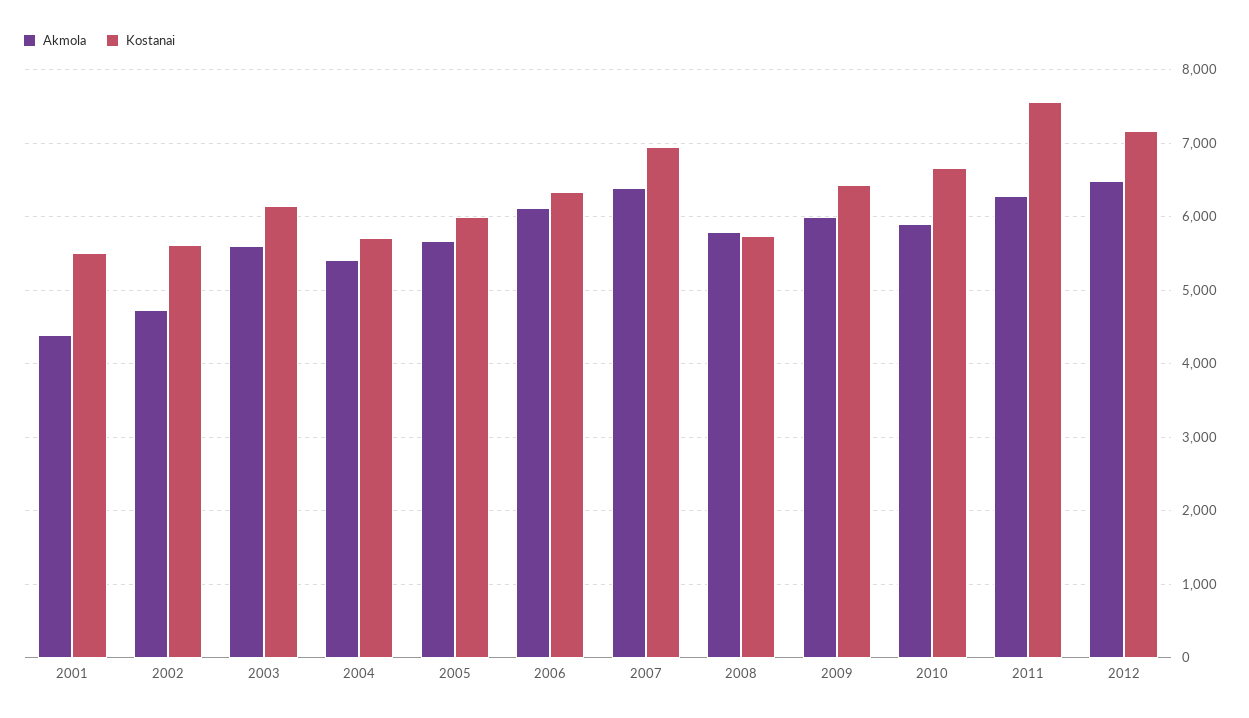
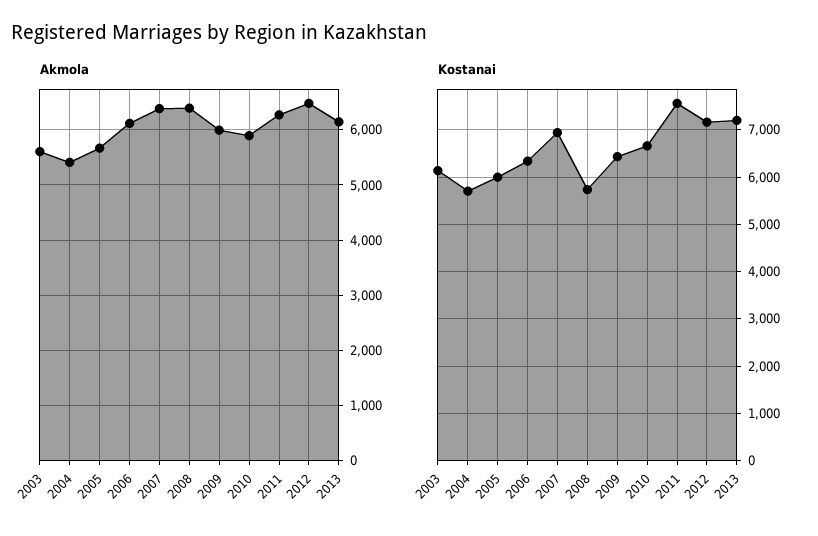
Akmola, 2001: 4400 -> none
Kostanai, 2001: 5500 -> none
Akmola, 2002: 4700 -> none
Kostanai, 2002: 5600 -> none
Akmola, 2008: 5800 -> 6400
Akmola, 2013: none -> 6200
Kostanai, 2013: none -> 7200

